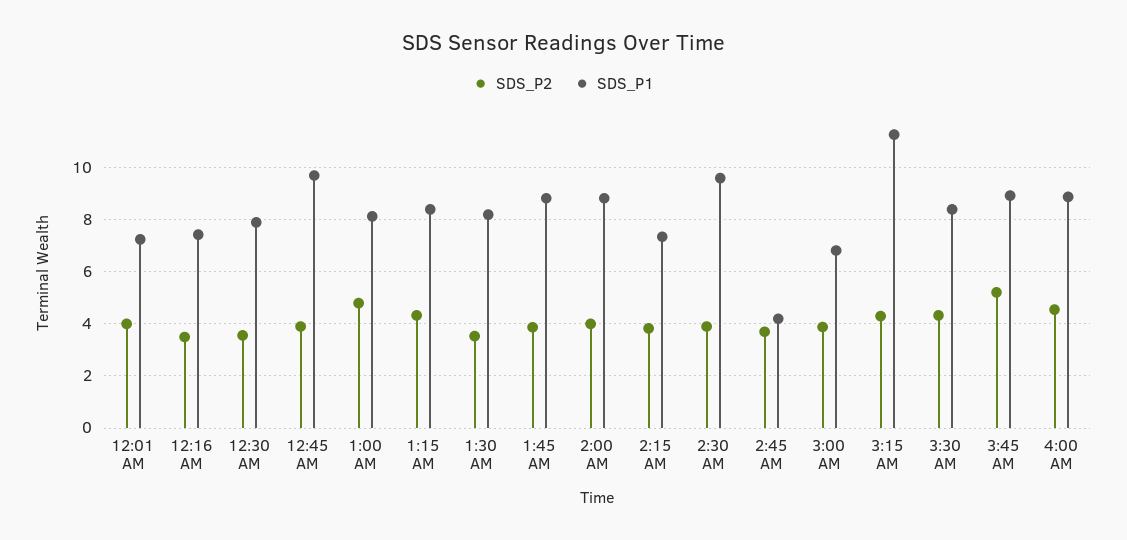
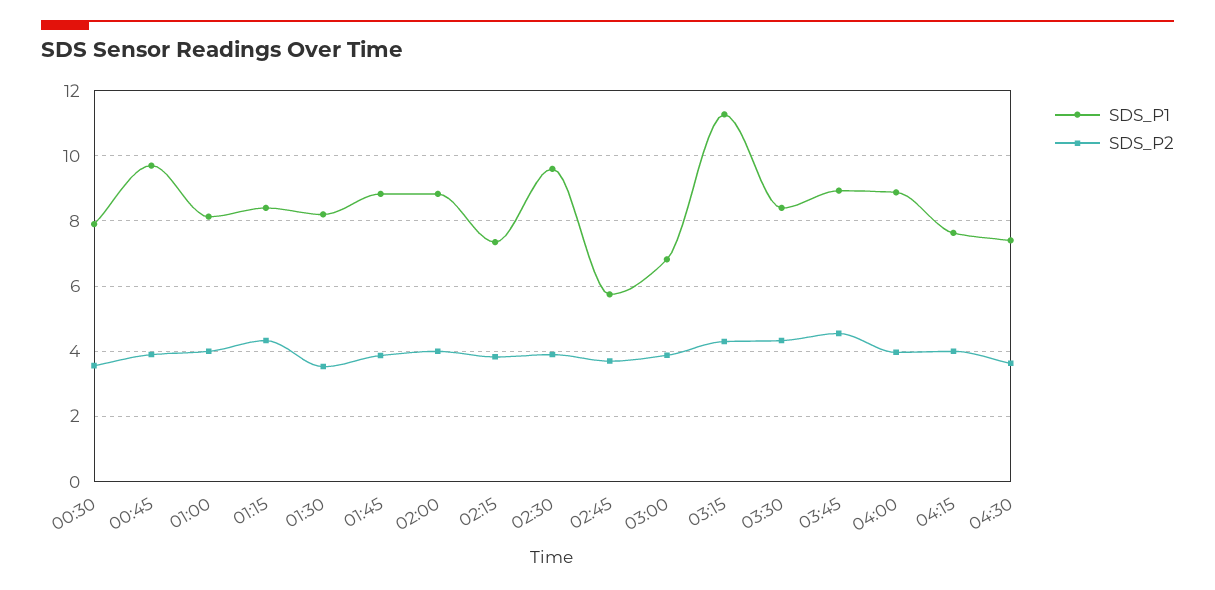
SDS_P2, 12:01 AM: 4 -> none
SDS_P1, 12:01 AM: 7.25 -> none
SDS_P2, 12:16 AM: 3.5 -> none
SDS_P1, 12:16 AM: 7.5 -> none
SDS_P2, 1:00 AM: 4.75 -> 4
SDS_P1, 2:45 AM: 4.25 -> 5.8
SDS_P2, 3:45 AM: 5.25 -> 4.6
SDS_P2, 4:00 AM: 4.5 -> 4
SDS_P1, 04:15: none -> 7.6
SDS_P2, 04:15: none -> 4
SDS_P1, 04:30: none -> 7.4
SDS_P2, 04:30: none -> 3.6

